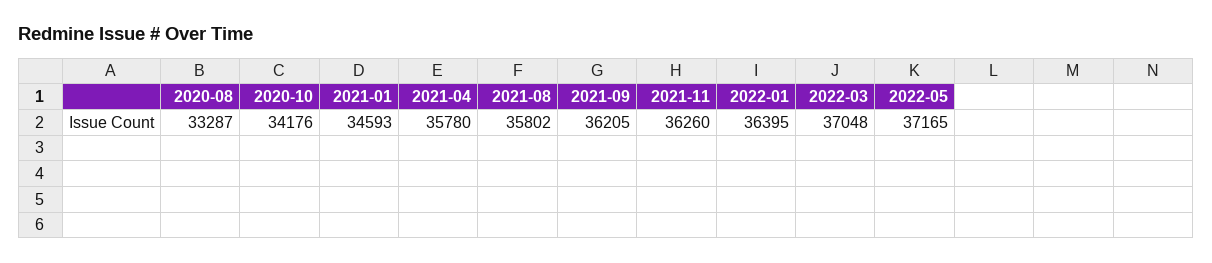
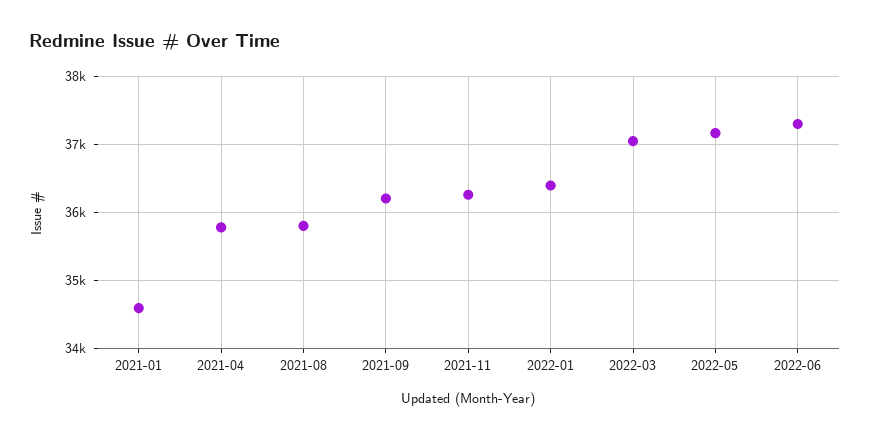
2020-08: 33287 -> none
2020-10: 34176 -> none
2022-06: none -> 37300

